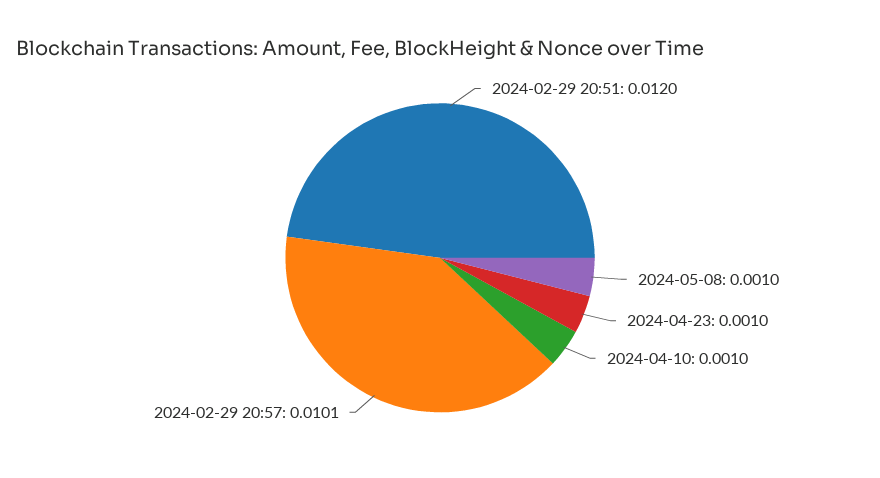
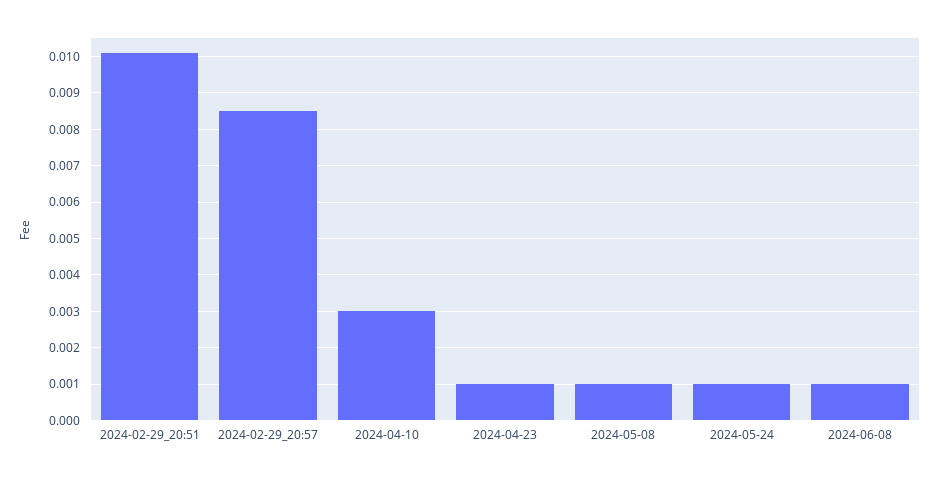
2024-02-29 20:51: 0.012 -> 0.01
2024-04-10: 0.001 -> 0.003
2024-02-29 20:57: 0.0101 -> 0.0085
2024-05-24: none -> 0.001
2024-06-08: none -> 0.001

